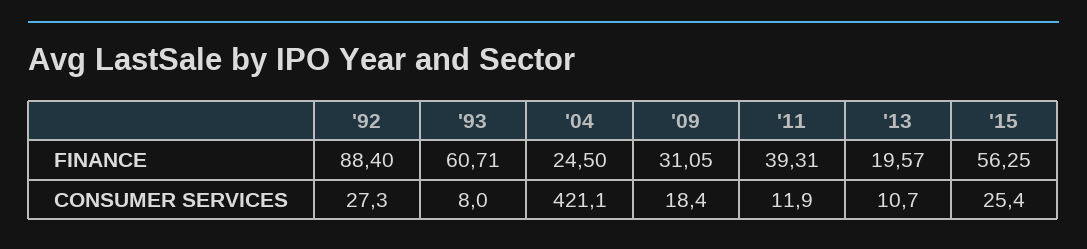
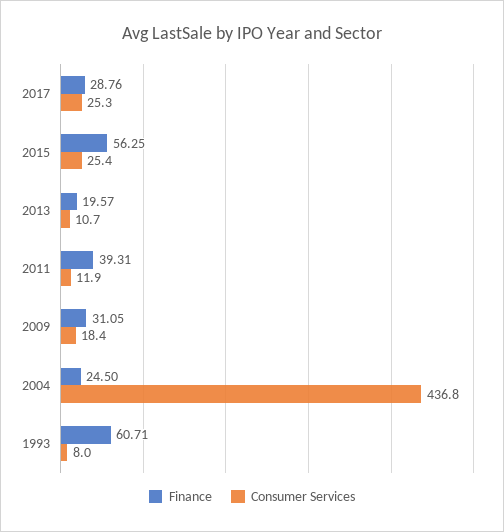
FINANCE, '92: 88.4 -> none
CONSUMER SERVICES, '92: 27.3 -> none
CONSUMER SERVICES, '04: 421.1 -> 436.8
FINANCE, 2017: none -> 28.76
CONSUMER SERVICES, 2017: none -> 25.3

